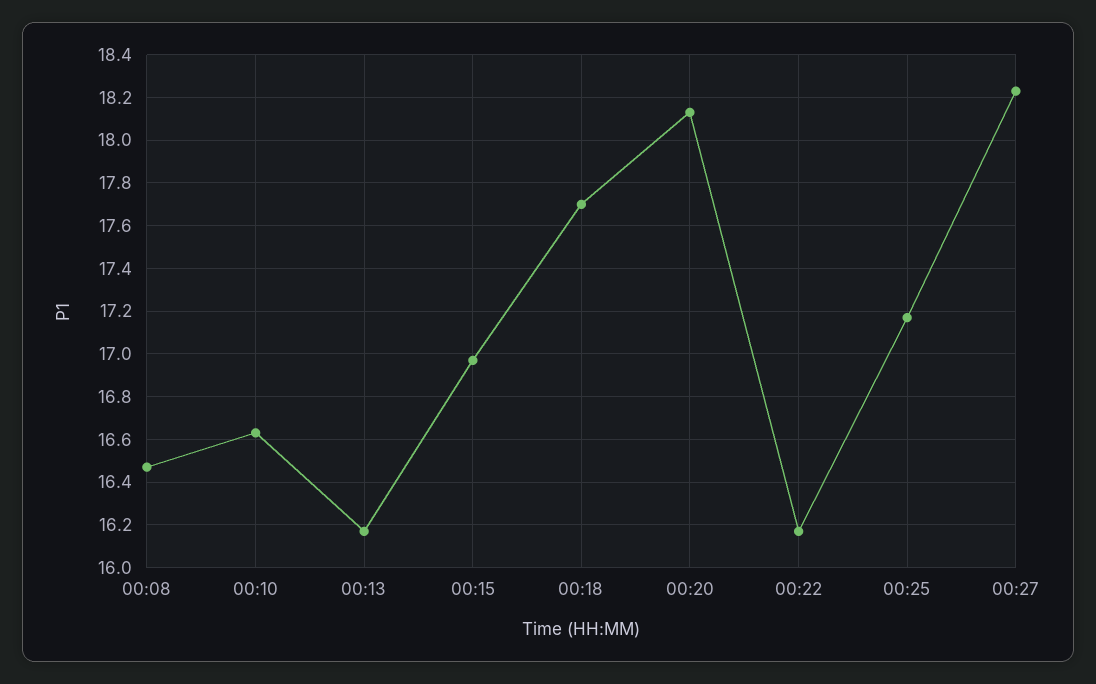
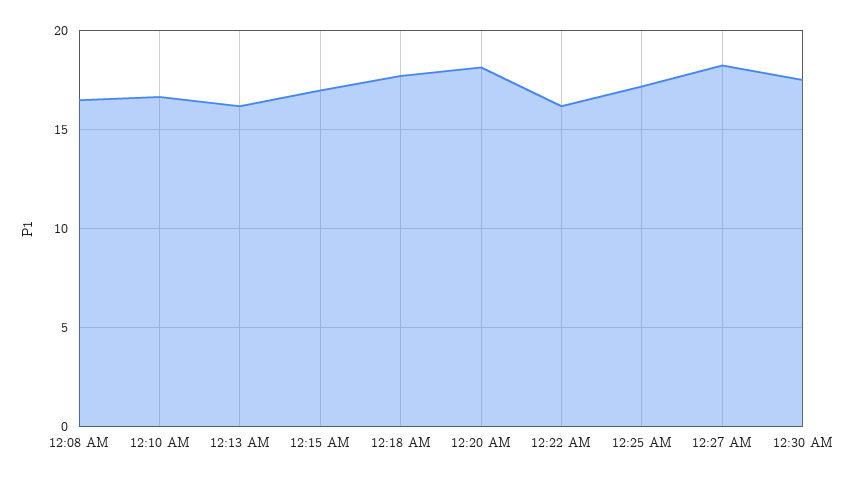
12:30 AM: none -> 17.5

